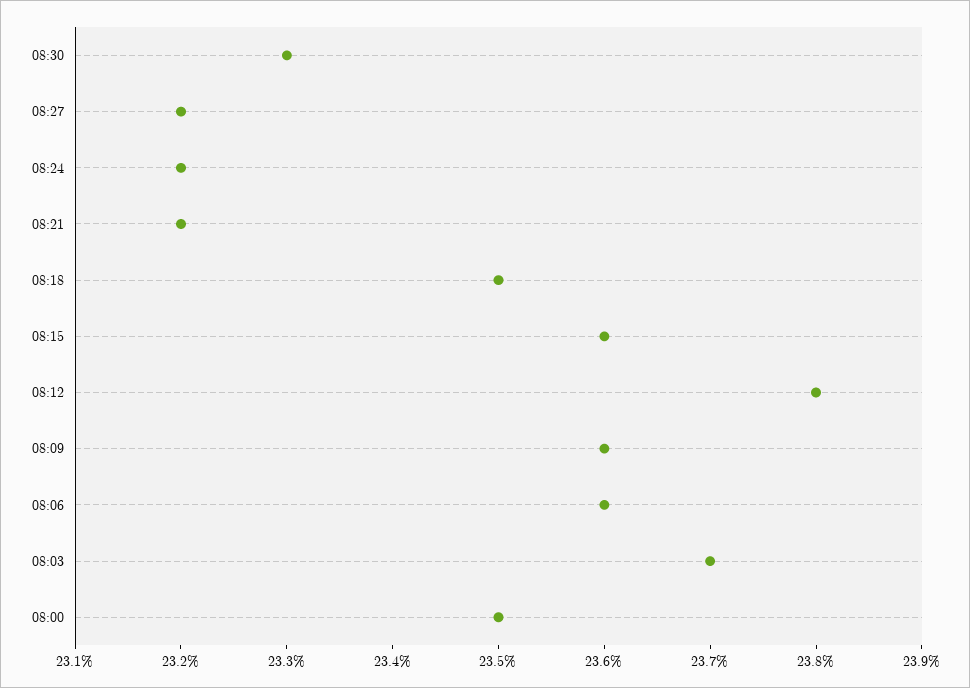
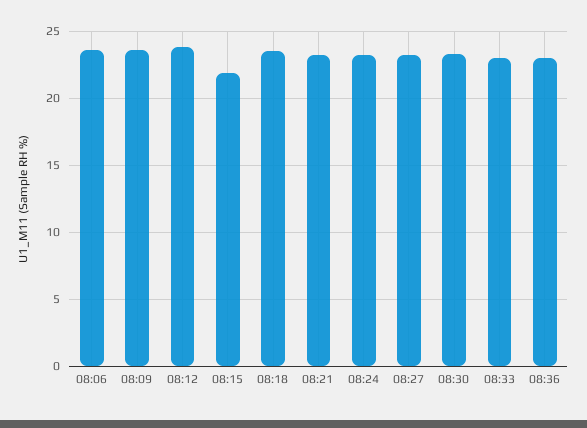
08:15: 23.6 -> 22
08:03: 23.7 -> none
08:00: 23.5 -> none
08:33: none -> 23
08:36: none -> 23

